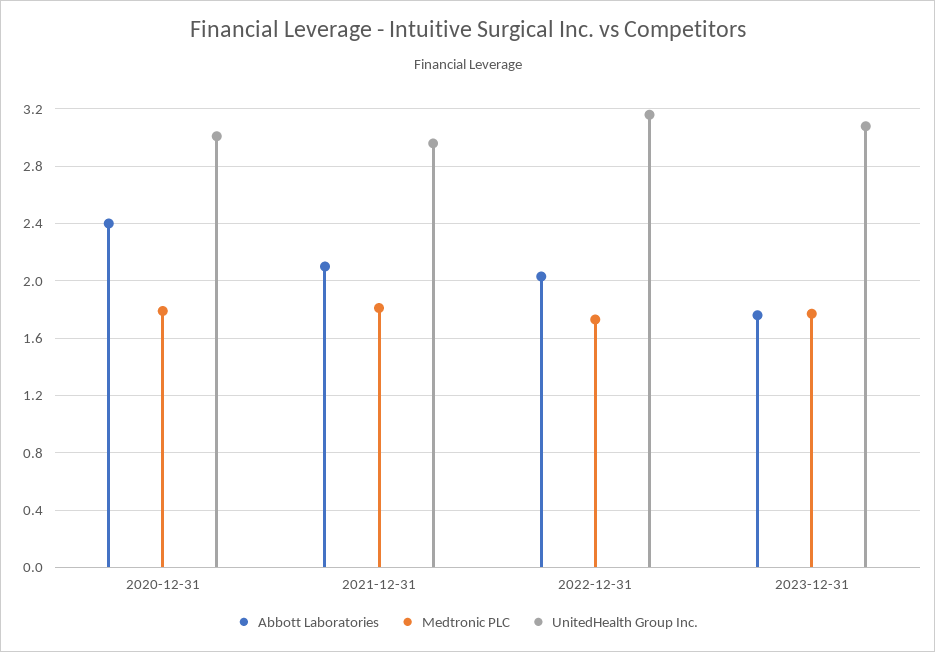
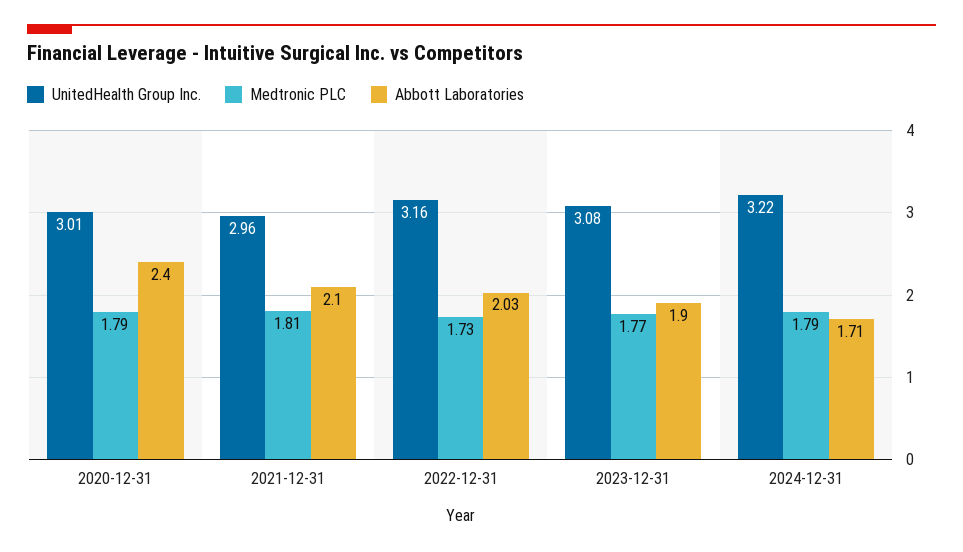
Abbott Laboratories, 2023-12-31: 1.75 -> 1.9
UnitedHealth Group Inc., 2024-12-31: none -> 3.22
Medtronic PLC, 2024-12-31: none -> 1.79
Abbott Laboratories, 2024-12-31: none -> 1.71

